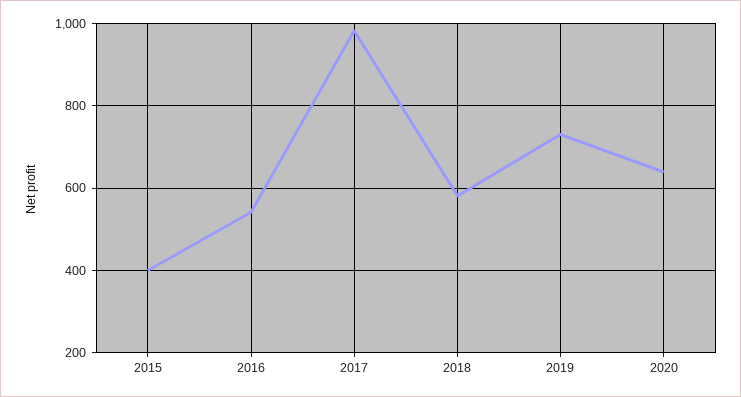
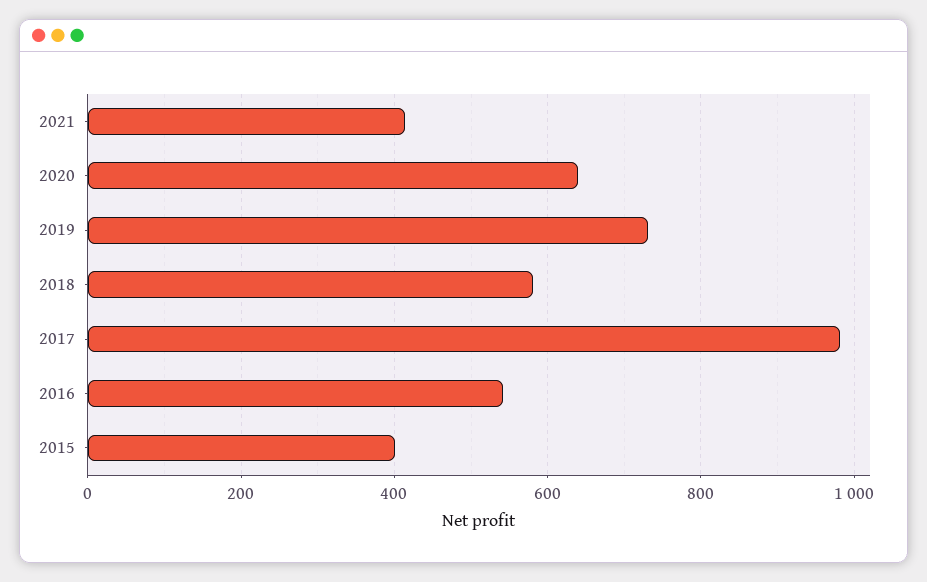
2021: none -> 420

